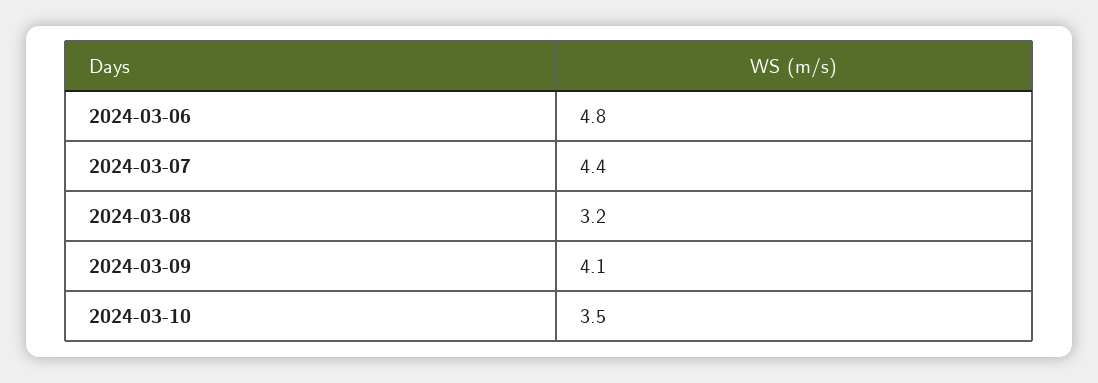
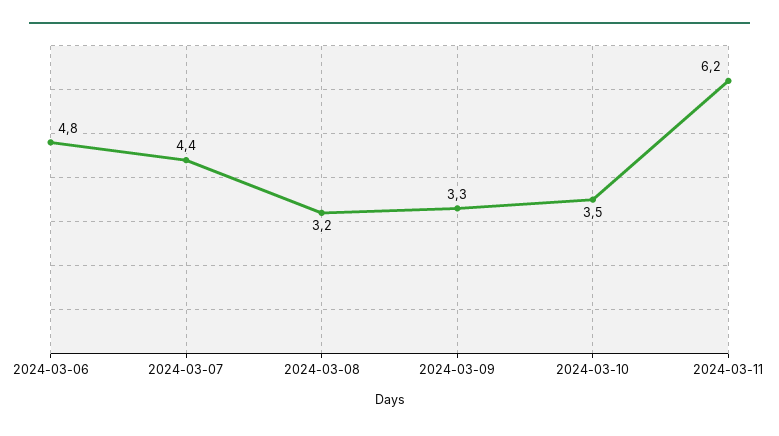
2024-03-09: 4.1 -> 3.3
2024-03-11: none -> 6.2

